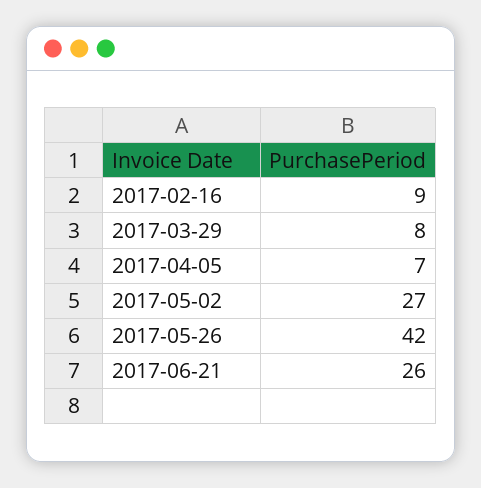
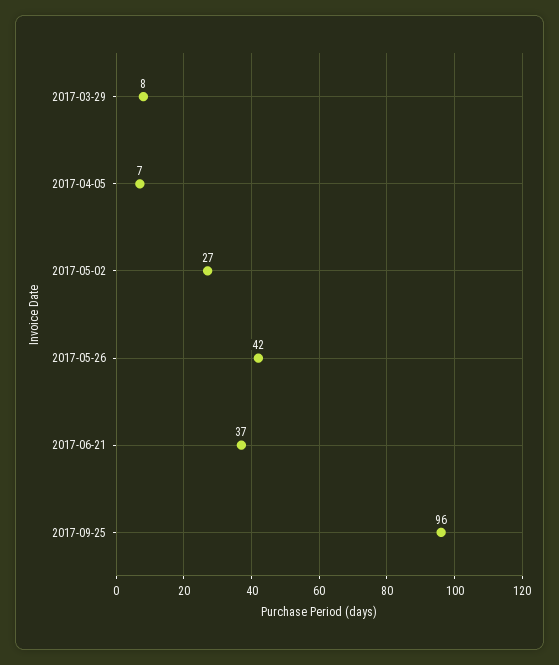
2017-02-16: 9 -> none
2017-06-21: 26 -> 37
2017-09-25: none -> 96

